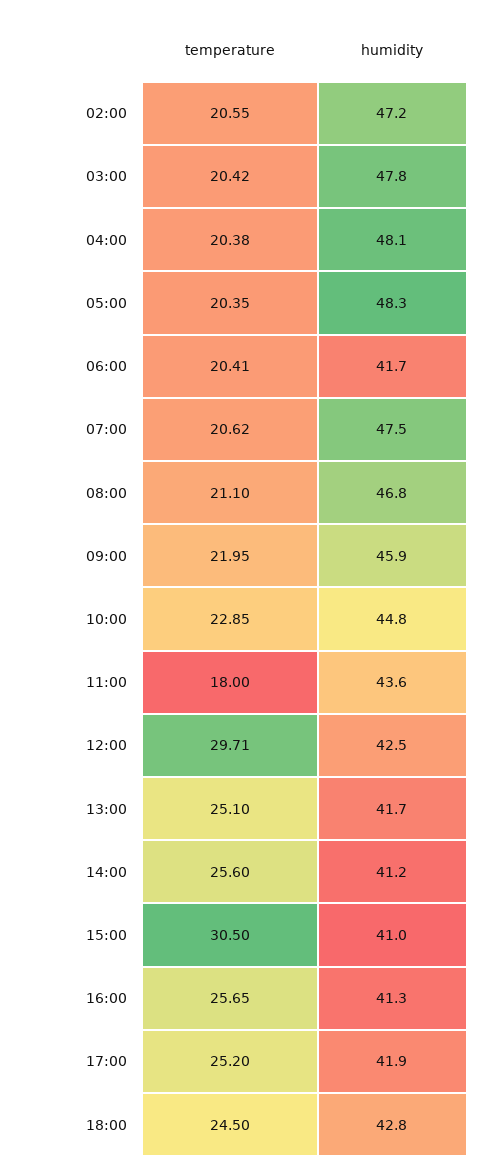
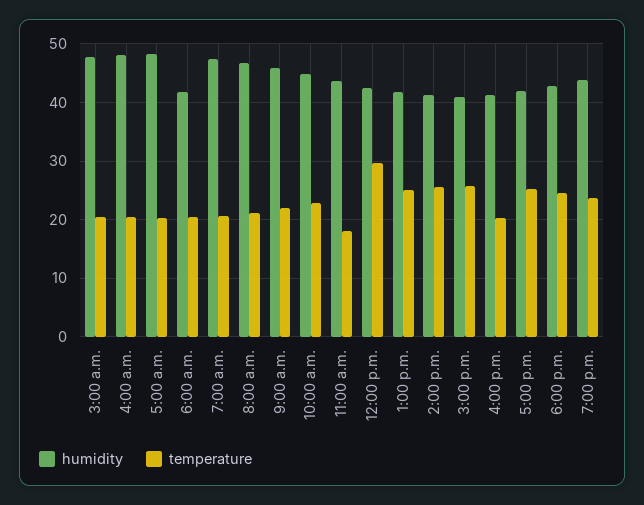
temperature, 02:00: 20.55 -> none
humidity, 02:00: 47.2 -> none
temperature, 15:00: 30.5 -> 26
temperature, 16:00: 25.65 -> 20
humidity, 7:00 p.m.: none -> 44
temperature, 7:00 p.m.: none -> 24

